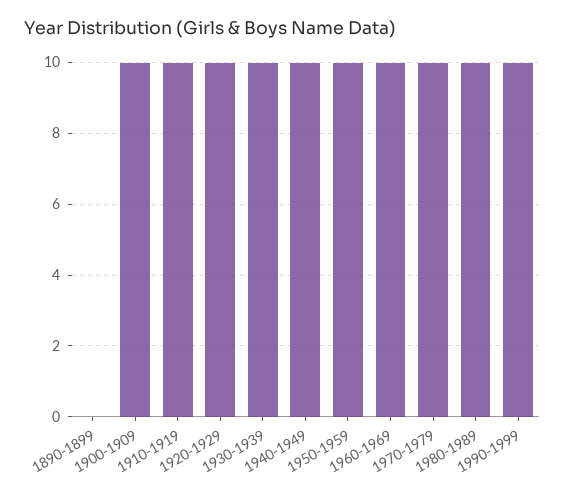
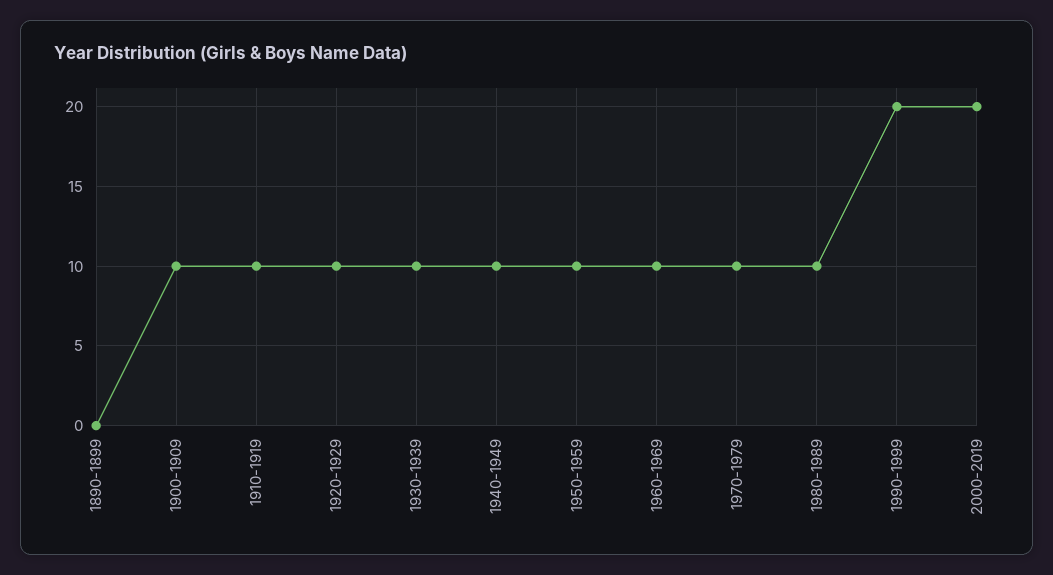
1990-1999: 10 -> 20
2000-2019: none -> 20

